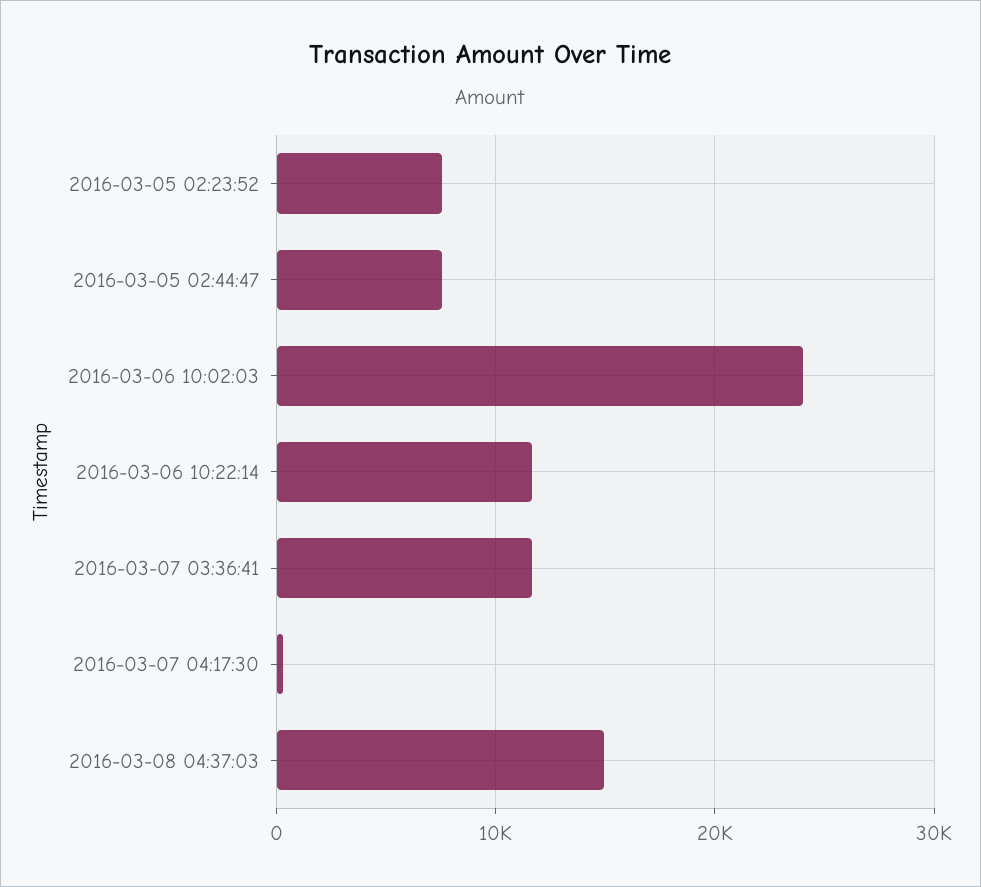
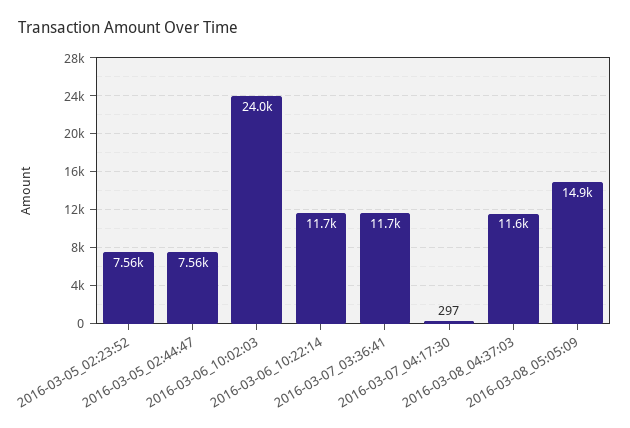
2016-03-08 04:37:03: 15000 -> 11600
2016-03-08_05:05:09: none -> 14900

